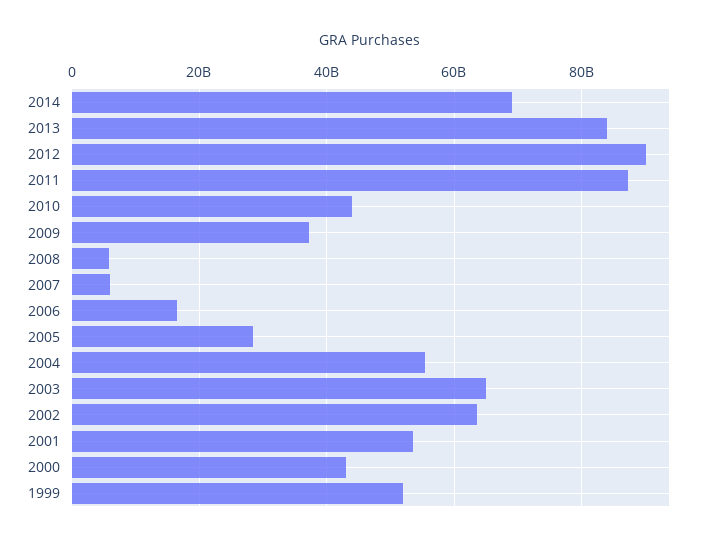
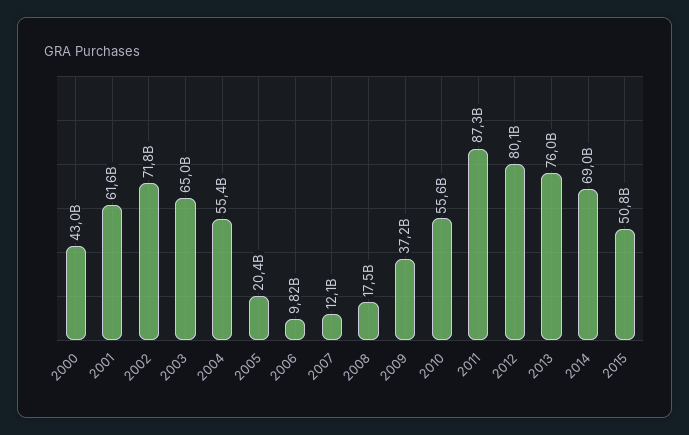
2013: 84000000000 -> 76000000000
2012: 90000000000 -> 80100000000
2010: 44000000000 -> 55600000000
2008: 6000000000 -> 17500000000
2007: 6000000000 -> 12100000000
2006: 16000000000 -> 9820000000
2005: 28000000000 -> 20400000000
2002: 64000000000 -> 71800000000
2001: 54000000000 -> 61600000000
1999: 52000000000 -> none
2015: none -> 50800000000

